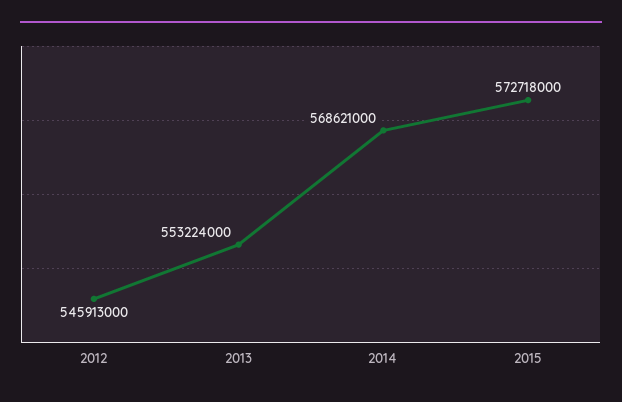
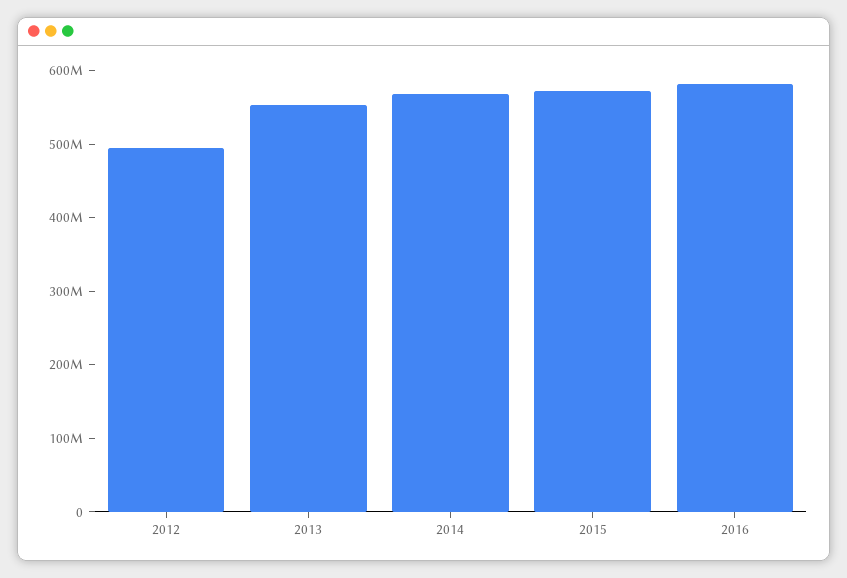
2012: 545913000 -> 500000000
2016: none -> 580000000

